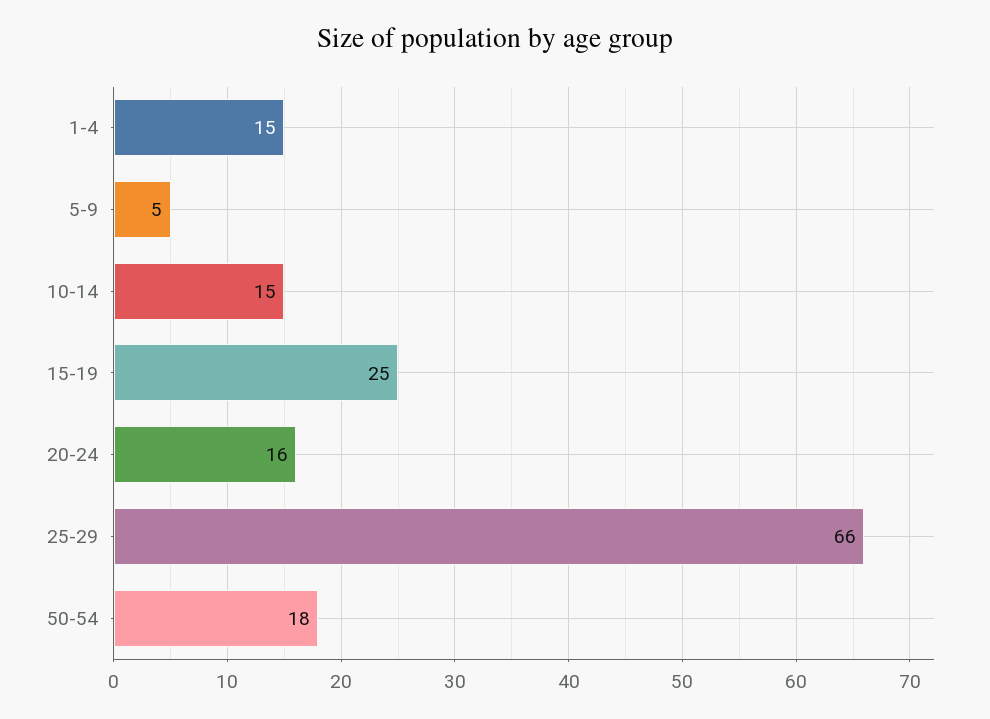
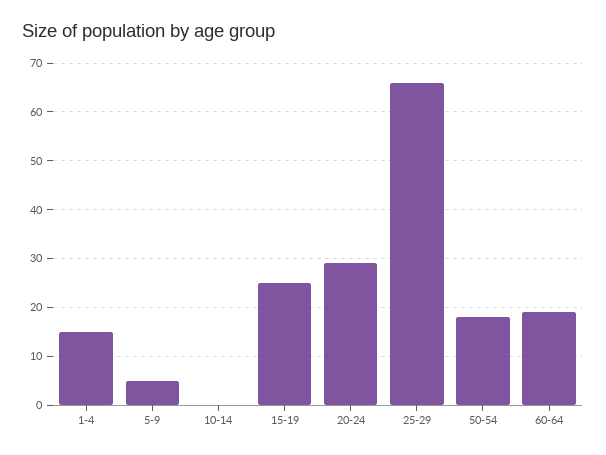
10-14: 15 -> 0
20-24: 16 -> 30
60-64: none -> 20

